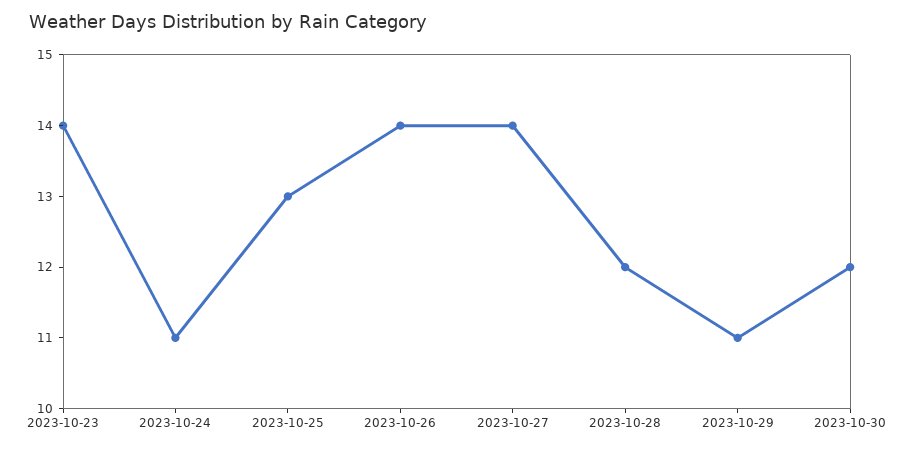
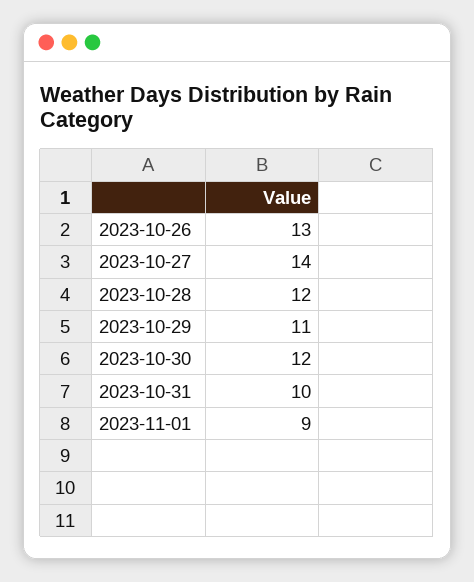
2023-10-23: 14 -> none
2023-10-24: 11 -> none
2023-10-25: 13 -> none
2023-10-26: 14 -> 13
2023-10-31: none -> 10
2023-11-01: none -> 9

